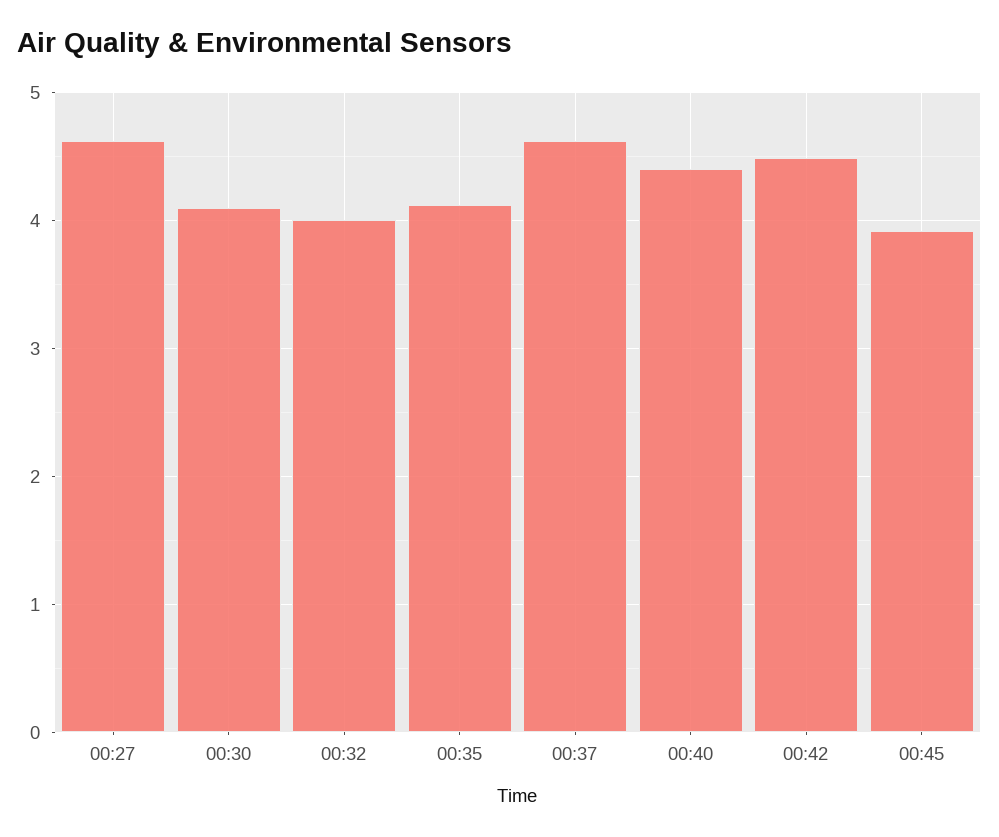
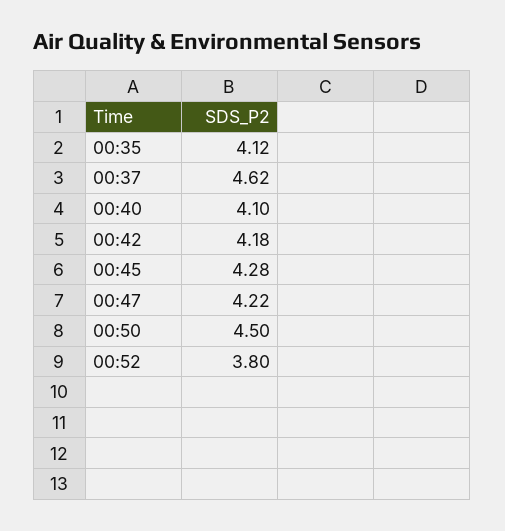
00:27: 4.6 -> none
00:30: 4.1 -> none
00:32: 4 -> none
00:40: 4.4 -> 4.1
00:42: 4.5 -> 4.18
00:45: 3.9 -> 4.28
00:47: none -> 4.22
00:50: none -> 4.5
00:52: none -> 3.8

